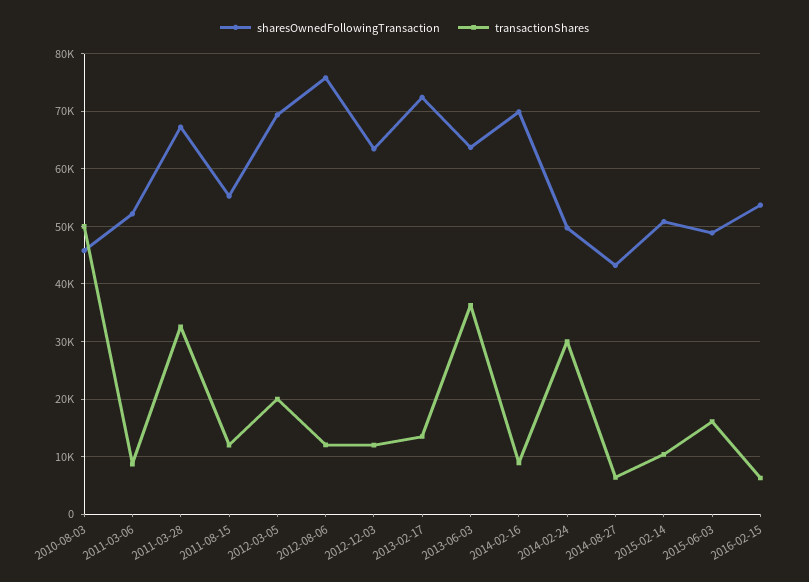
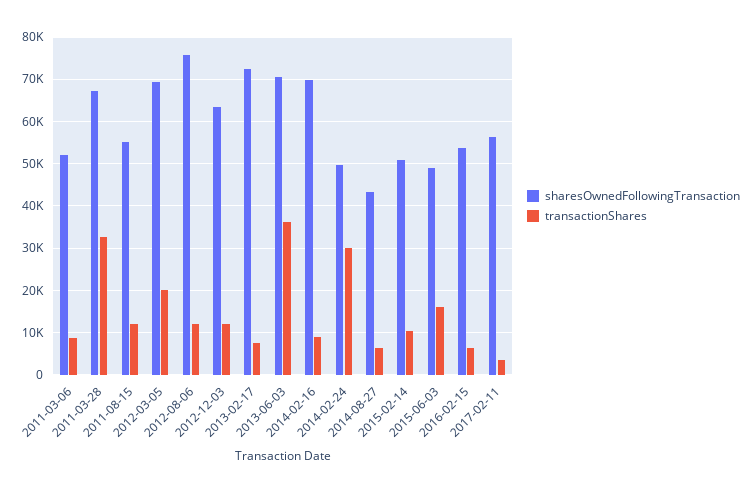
sharesOwnedFollowingTransaction, 2010-08-03: 46000 -> none
transactionShares, 2010-08-03: 50000 -> none
transactionShares, 2013-02-17: 14000 -> 8000
sharesOwnedFollowingTransaction, 2013-06-03: 64000 -> 70000
sharesOwnedFollowingTransaction, 2017-02-11: none -> 56000
transactionShares, 2017-02-11: none -> 4000

